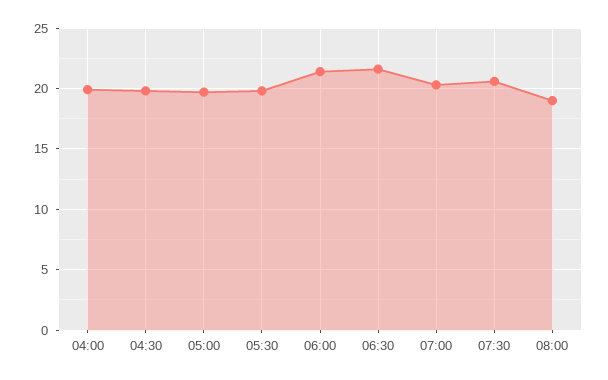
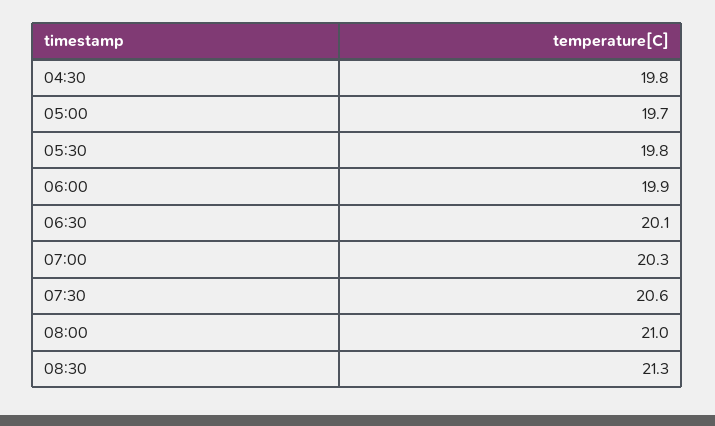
04:00: 20 -> none
06:00: 21.5 -> 19.9
06:30: 21.5 -> 20.1
08:00: 19 -> 21
08:30: none -> 21.3

